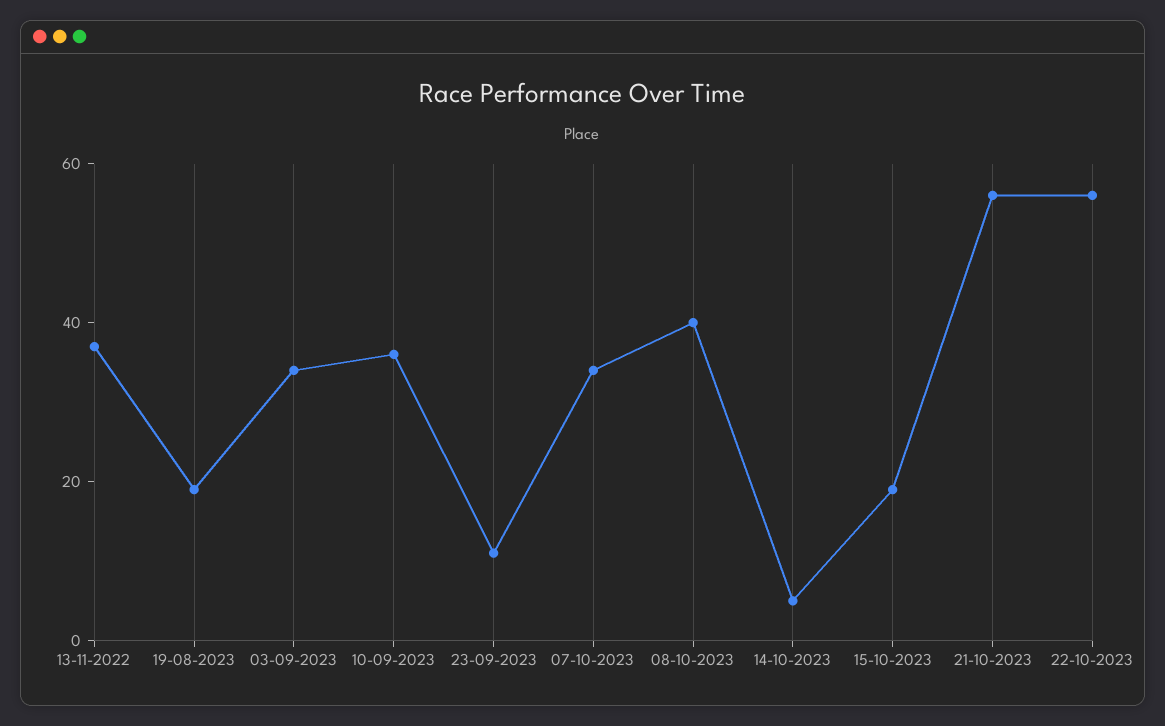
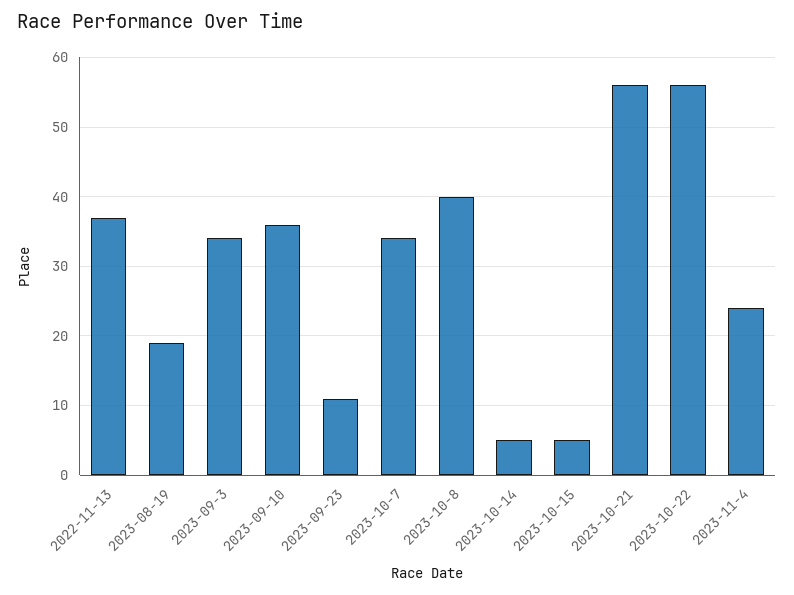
15-10-2023: 20 -> 5
2023-11-4: none -> 24

